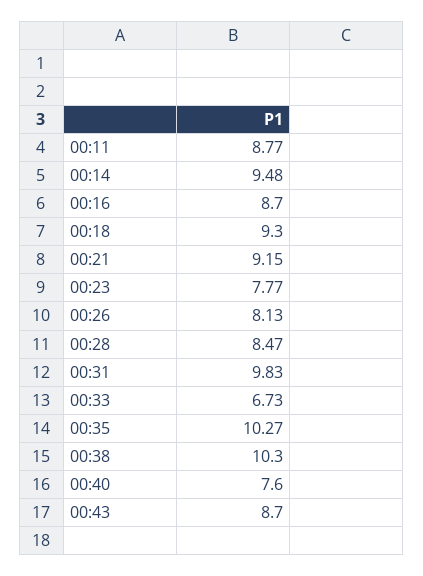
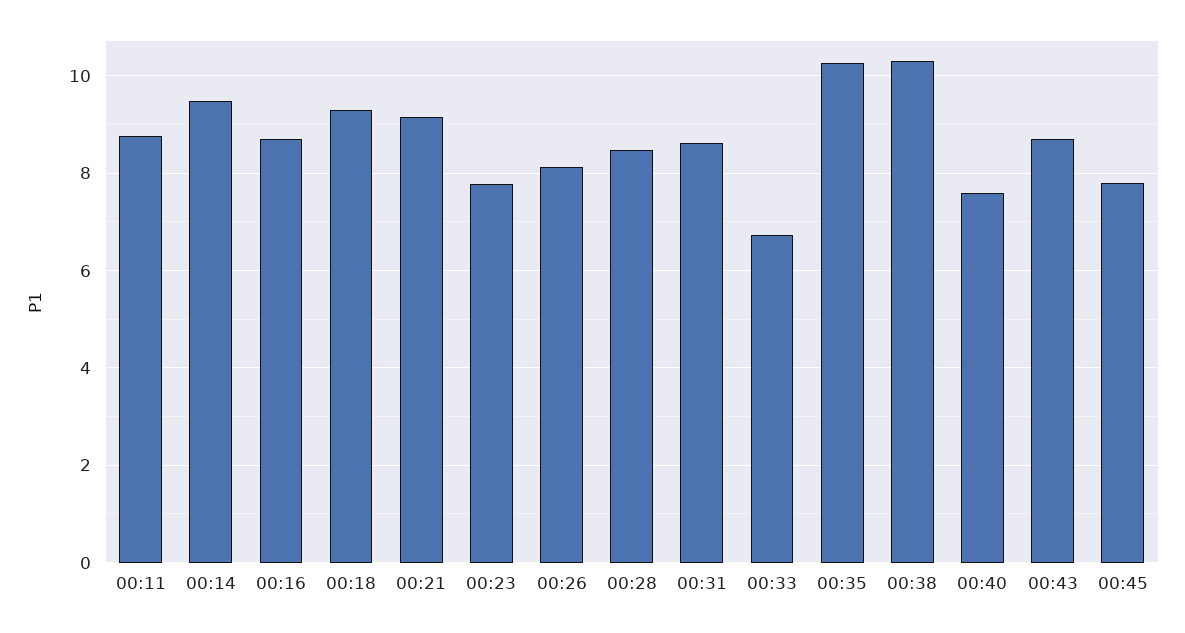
00:31: 9.83 -> 8.6
00:45: none -> 7.8

